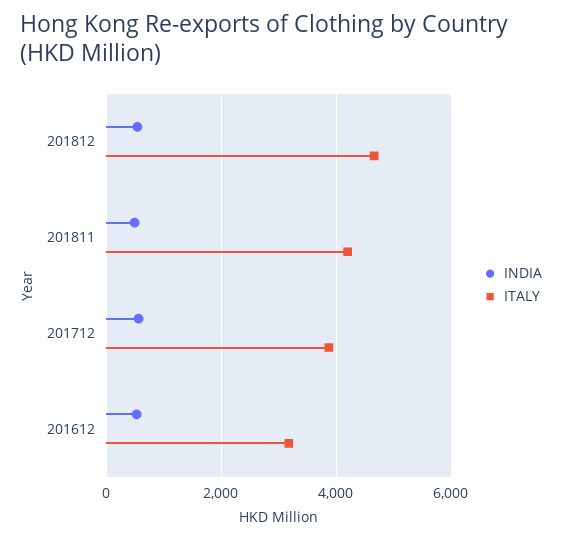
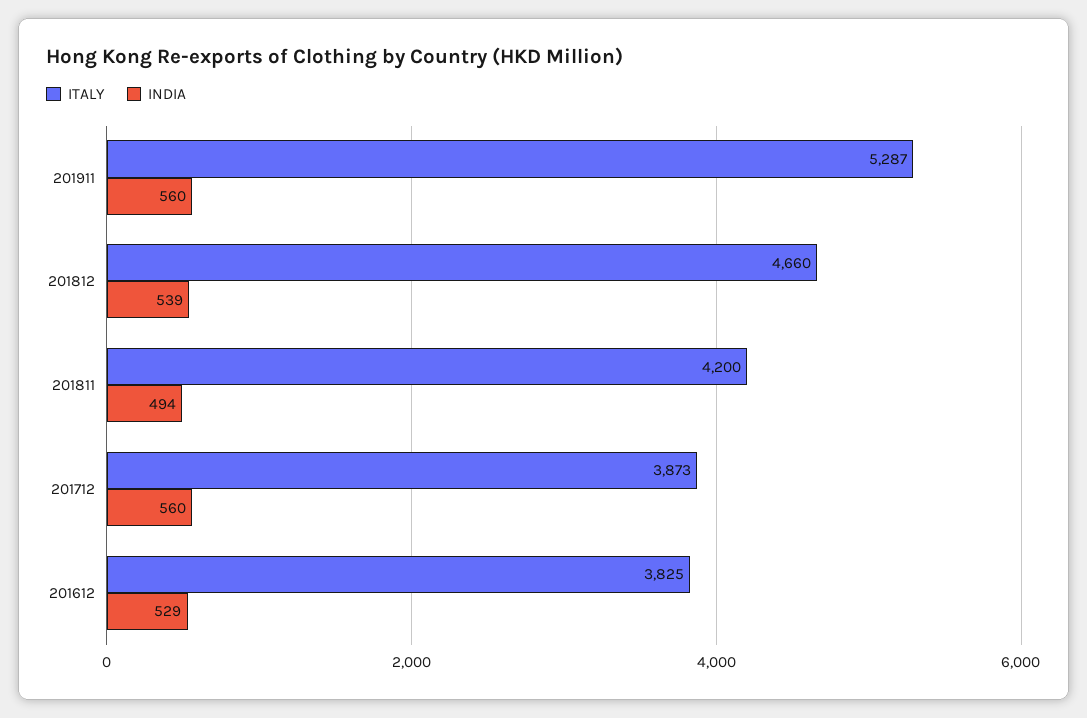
ITALY, 201612: 3200 -> 3825
ITALY, 201911: none -> 5287
INDIA, 201911: none -> 560

